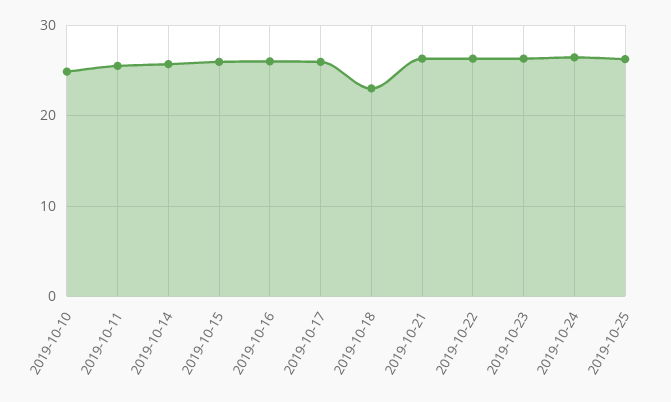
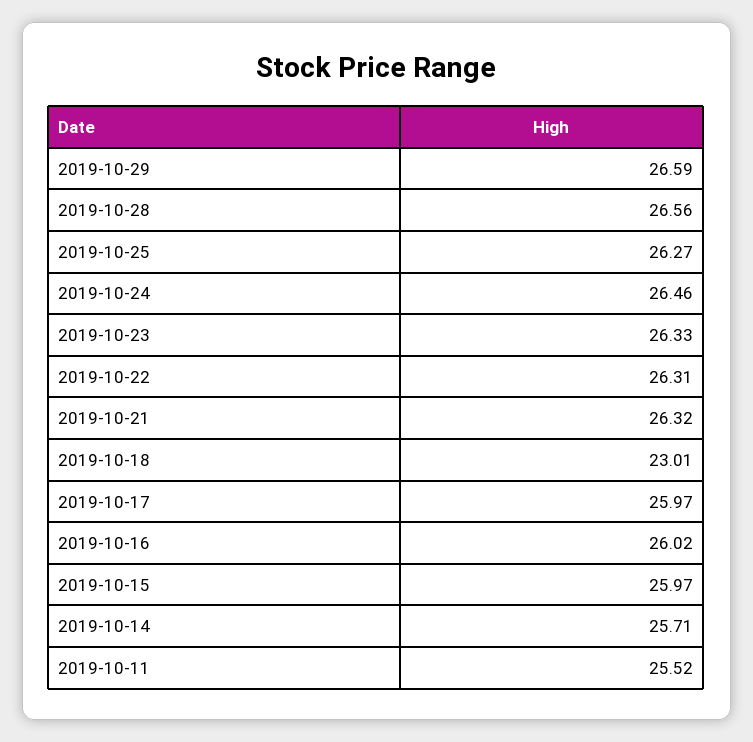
2019-10-10: 25 -> none
2019-10-29: none -> 26.59
2019-10-28: none -> 26.56

